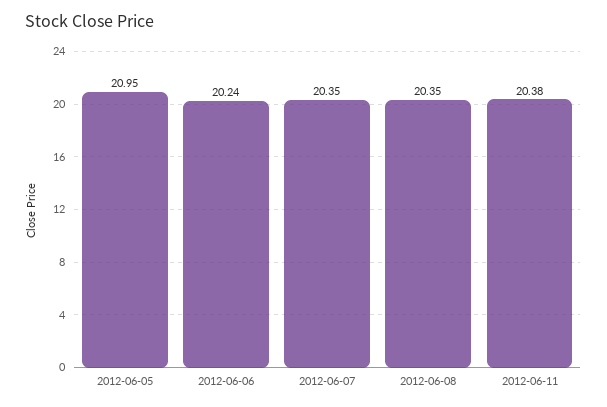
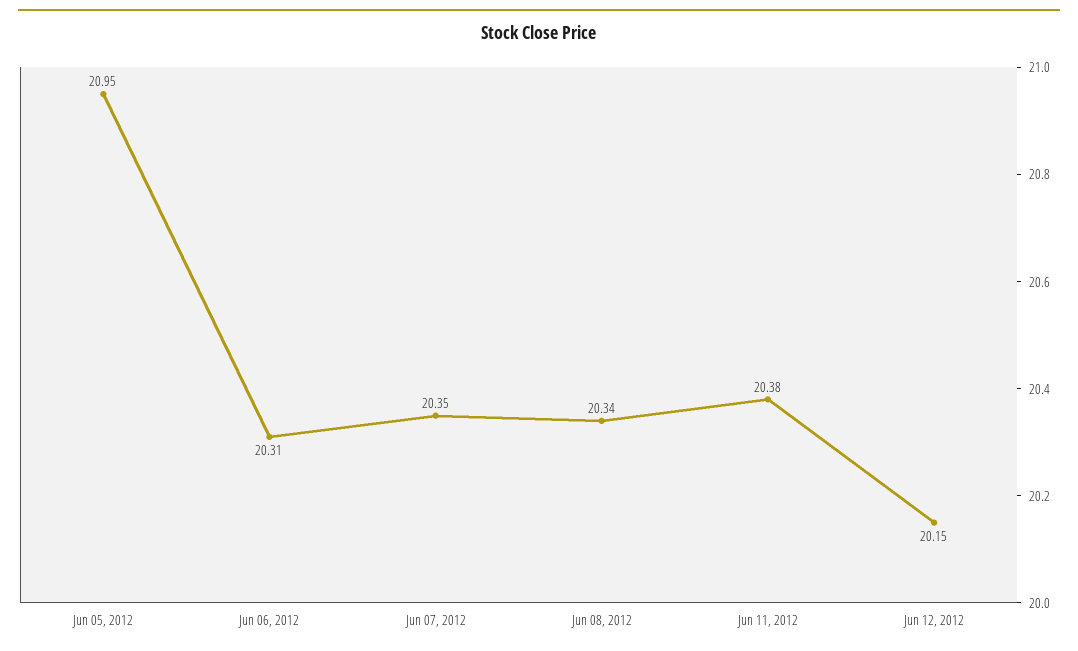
2012-06-06: 20.24 -> 20.31
2012-06-08: 20.35 -> 20.34
Jun 12, 2012: none -> 20.15

